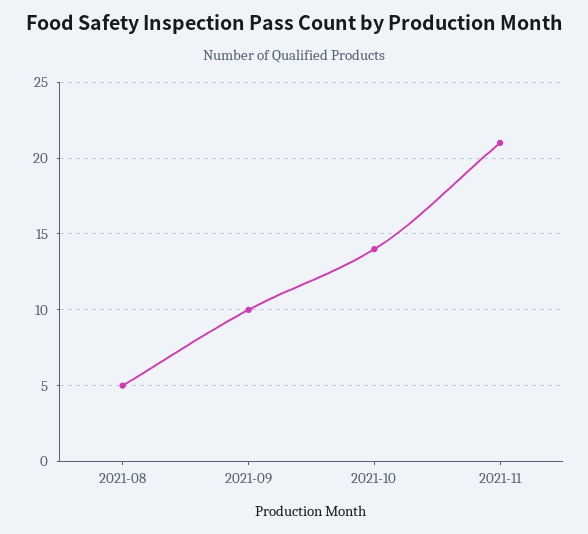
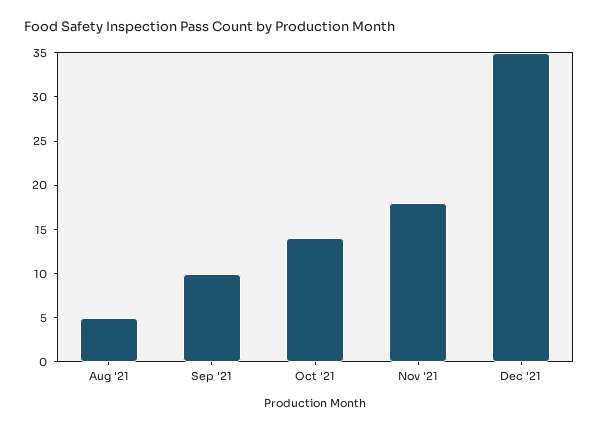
2021-11: 21 -> 18
Dec '21: none -> 35

